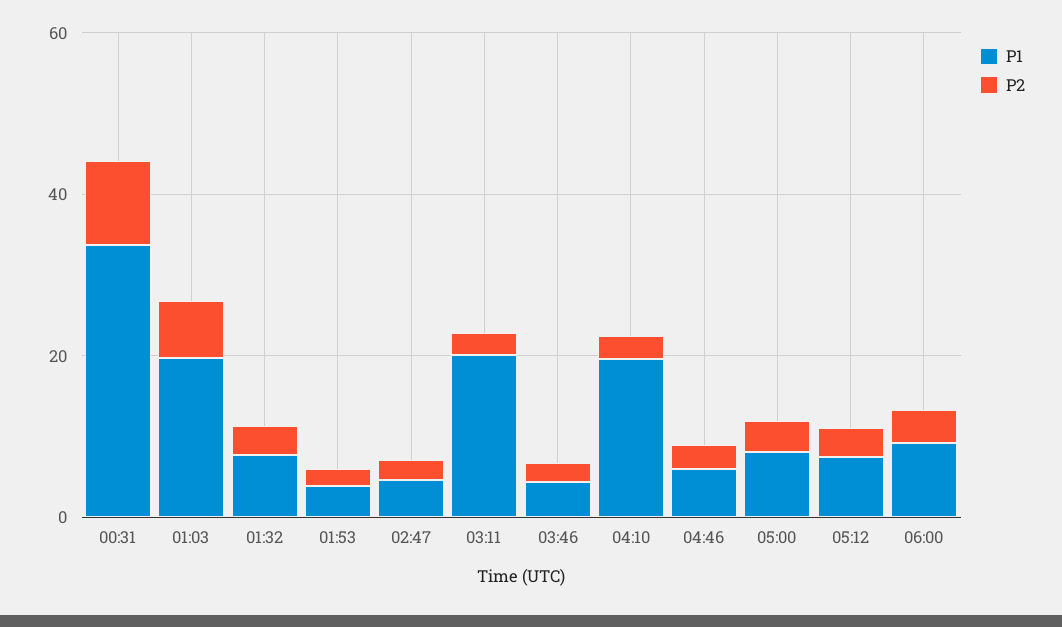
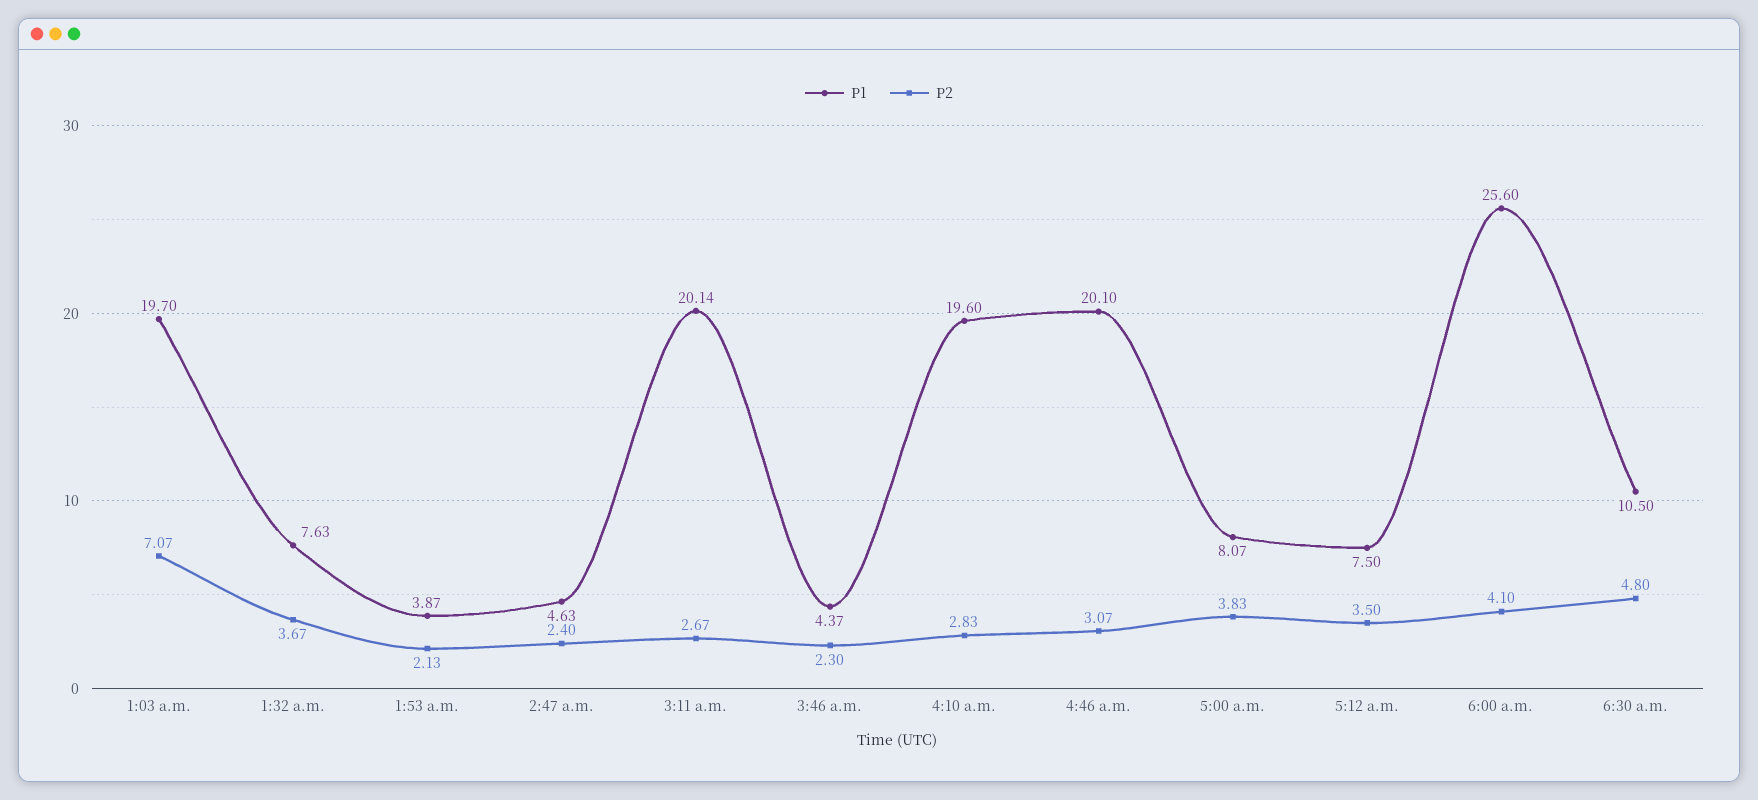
P1, 00:31: 35 -> none
P2, 00:31: 10 -> none
P1, 04:46: 5 -> 20.1
P1, 06:00: 10 -> 25.6
P1, 6:30 a.m.: none -> 10.5
P2, 6:30 a.m.: none -> 4.8

